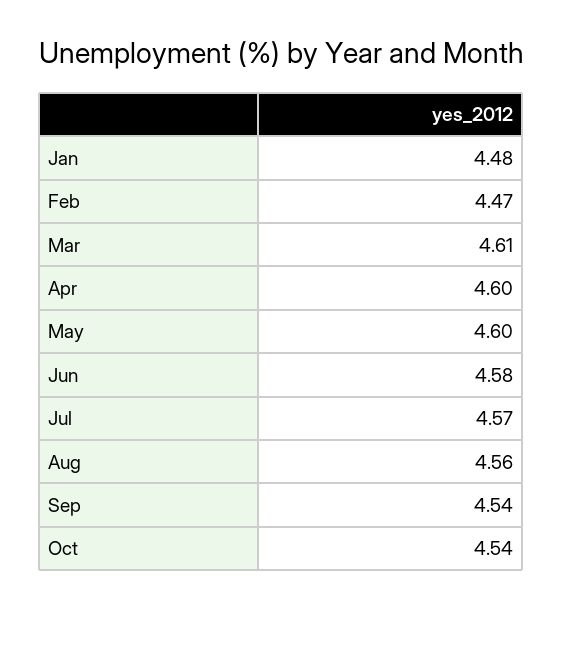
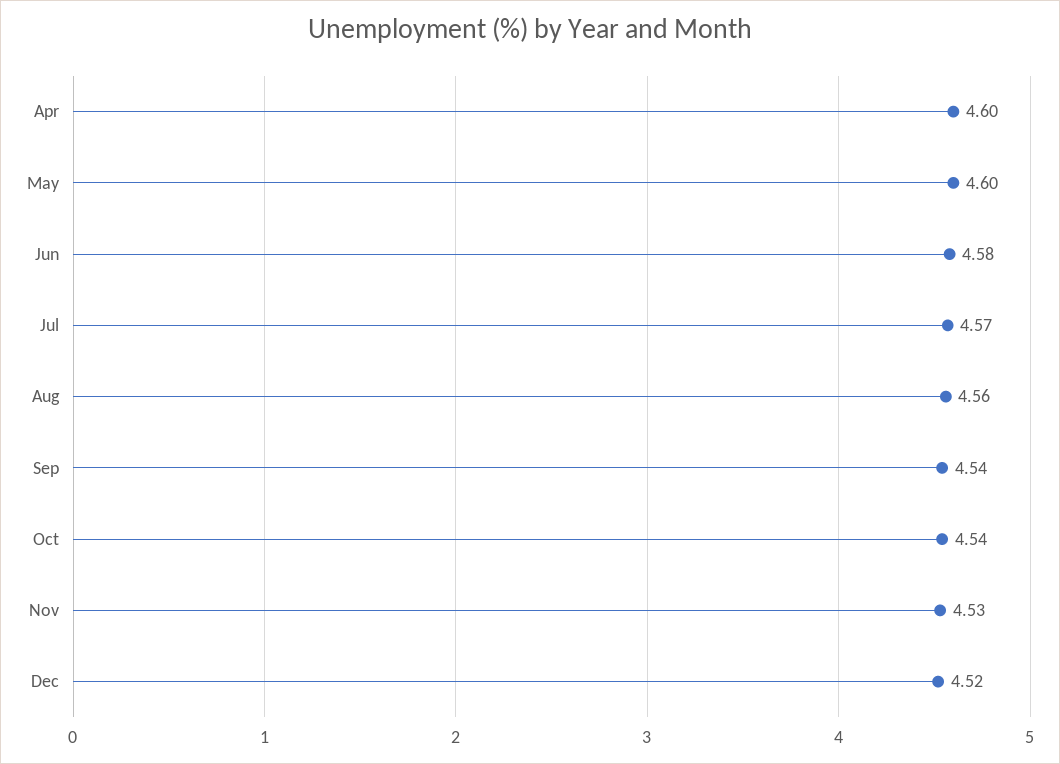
Jan: 4.48 -> none
Feb: 4.47 -> none
Mar: 4.61 -> none
Nov: none -> 4.53
Dec: none -> 4.52

